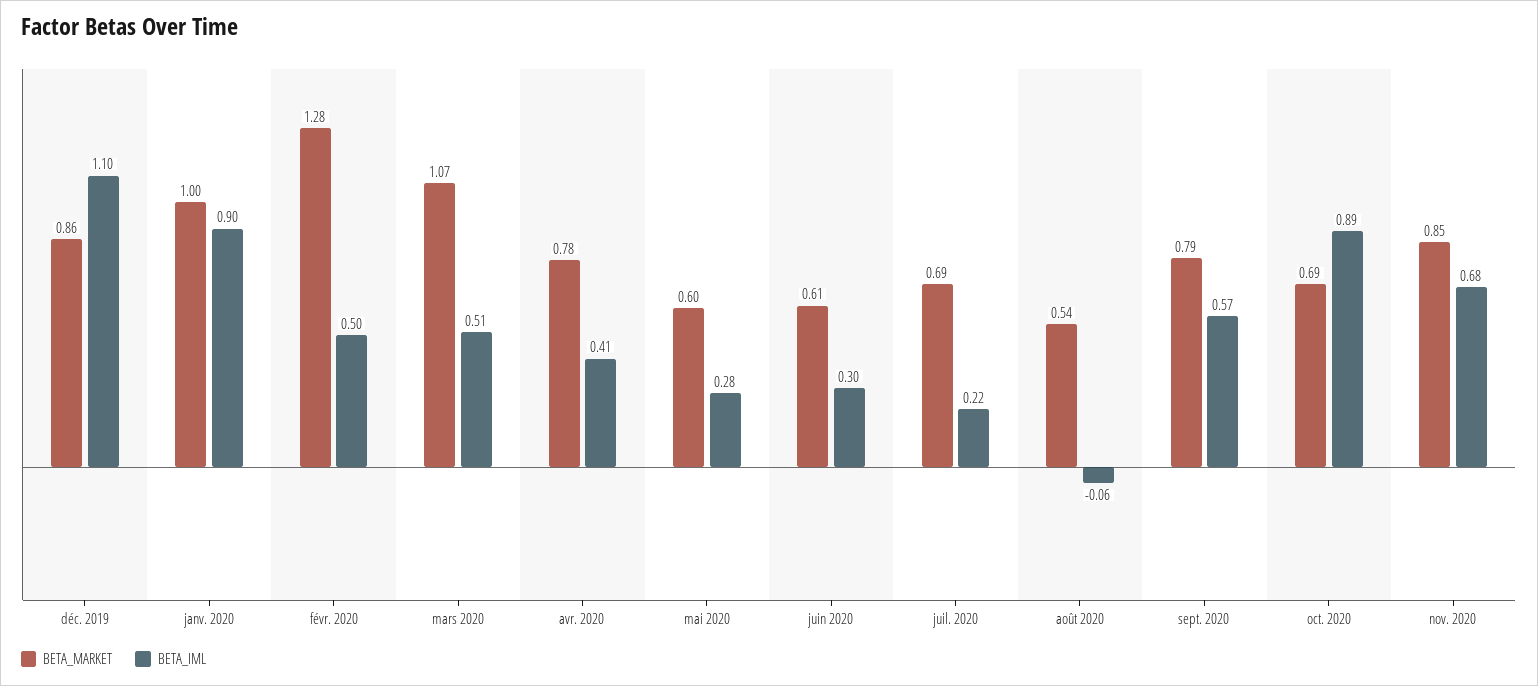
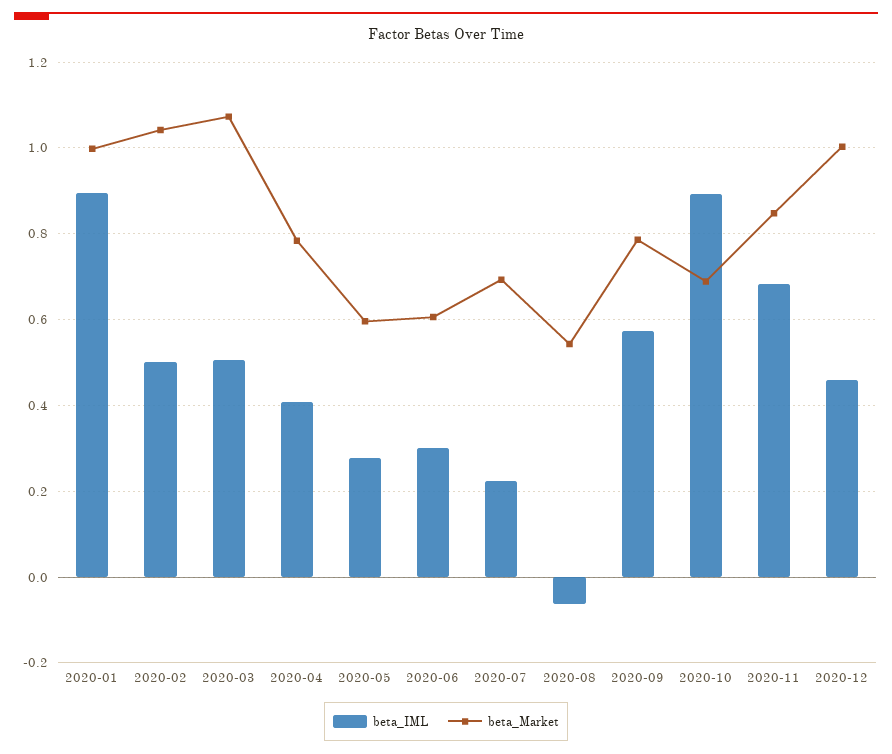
BETA_MARKET, déc. 2019: 0.86 -> none
BETA_IML, déc. 2019: 1.1 -> none
BETA_MARKET, févr. 2020: 1.28 -> 1.04
BETA_IML, 2020-12: none -> 0.46
BETA_MARKET, 2020-12: none -> 1

